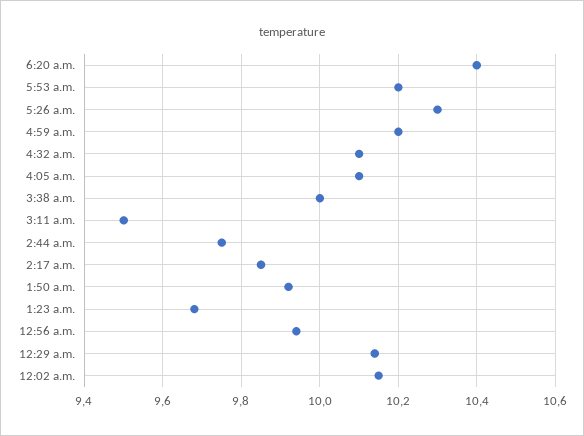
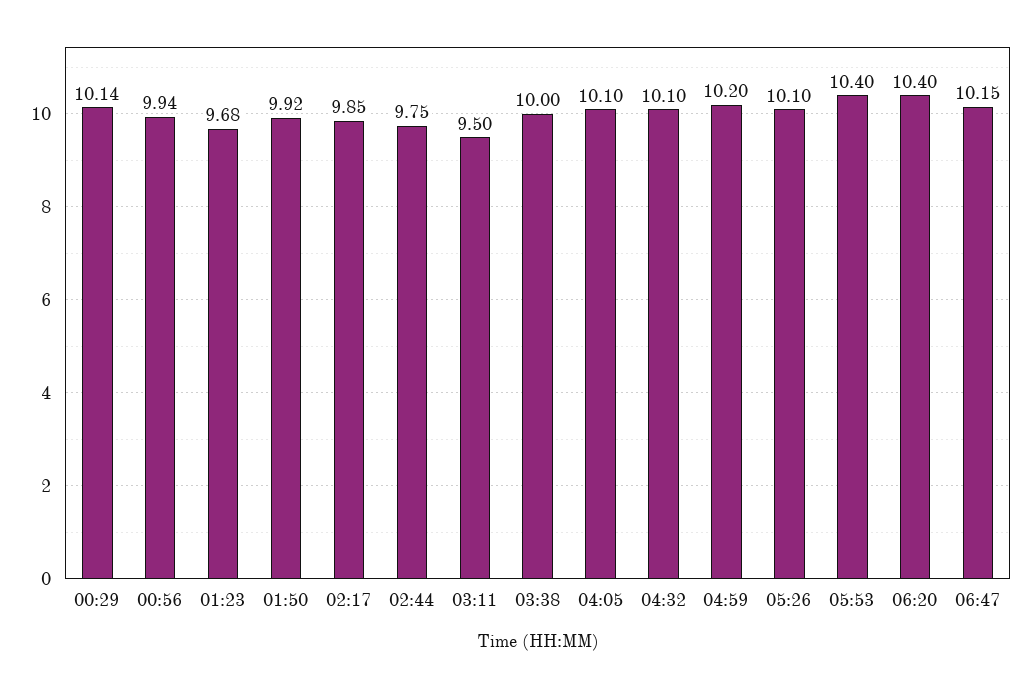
5:53 a.m.: 10.2 -> 10.4
5:26 a.m.: 10.3 -> 10.1
12:02 a.m.: 10.15 -> none
06:47: none -> 10.15

